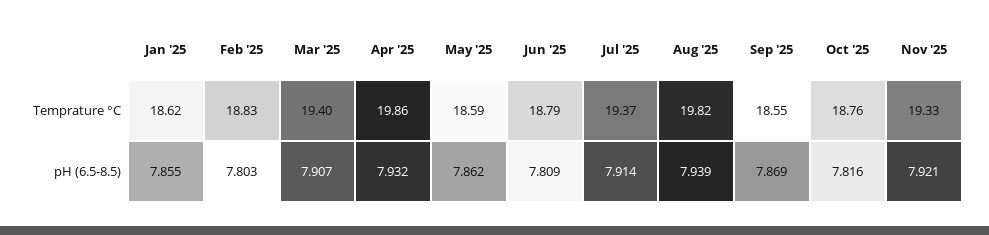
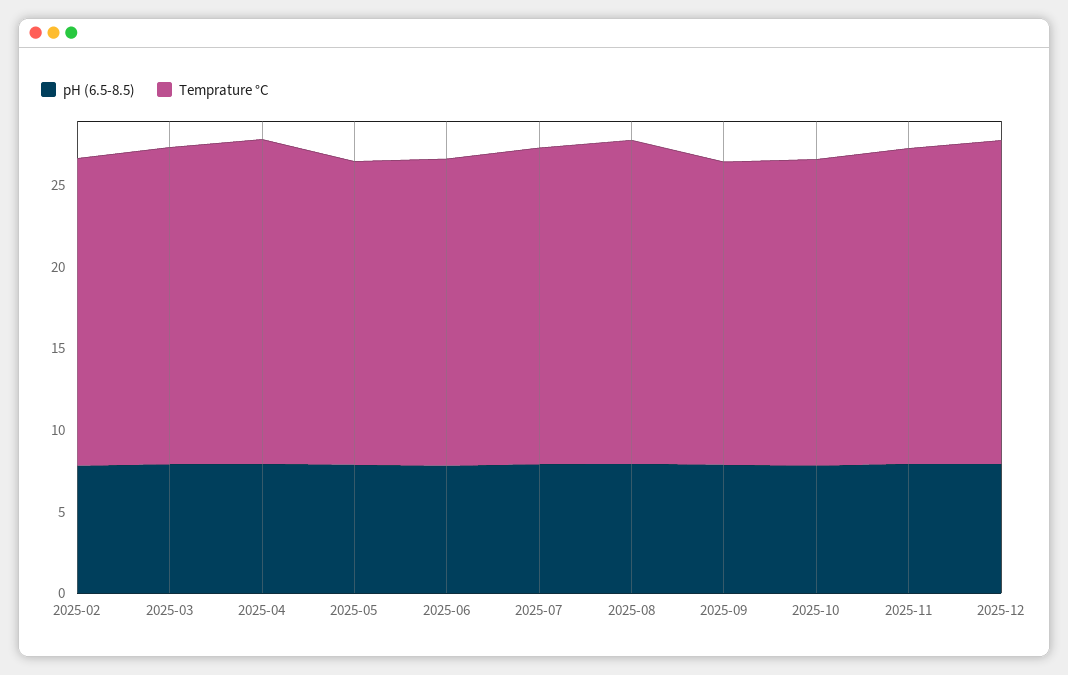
Temprature °C, Jan '25: 18.62 -> none
pH (6.5-8.5), Jan '25: 7.855 -> none
pH (6.5-8.5), 2025-12: none -> 8
Temprature °C, 2025-12: none -> 20

